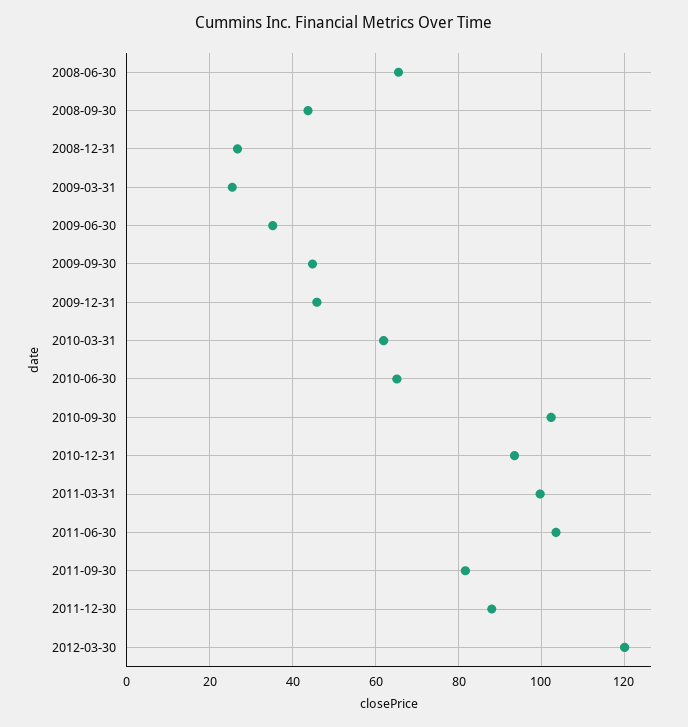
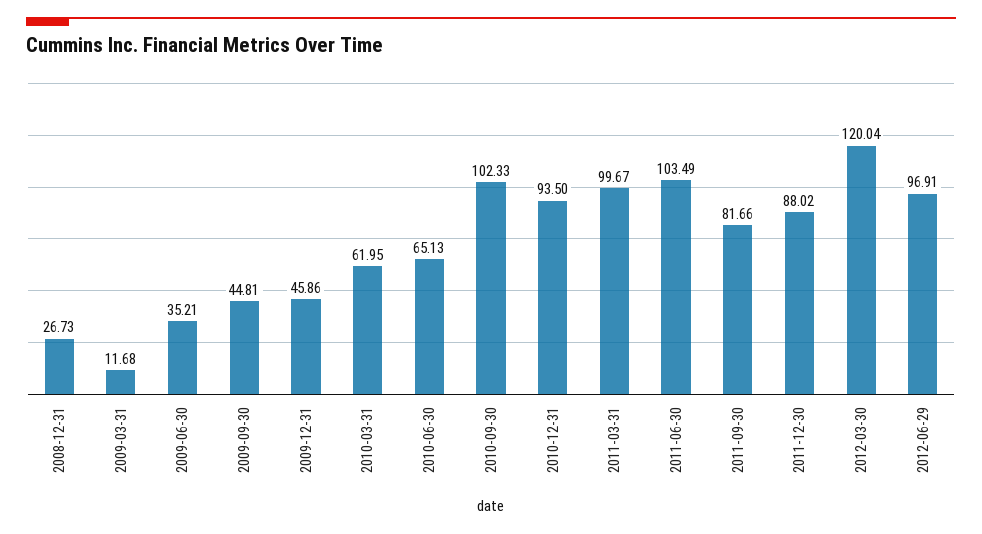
2008-06-30: 66 -> none
2008-09-30: 44 -> none
2009-03-31: 26 -> 11.68
2012-06-29: none -> 96.91

